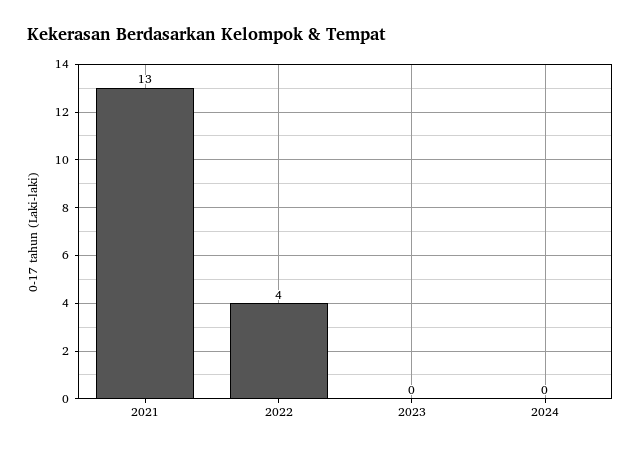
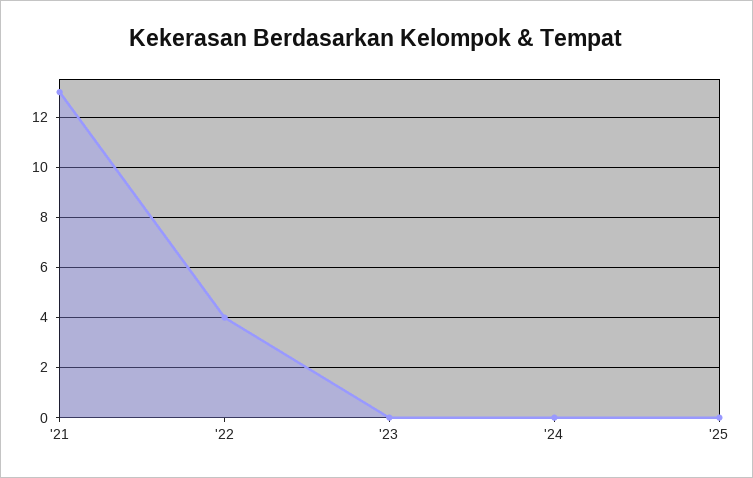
'25: none -> 0

